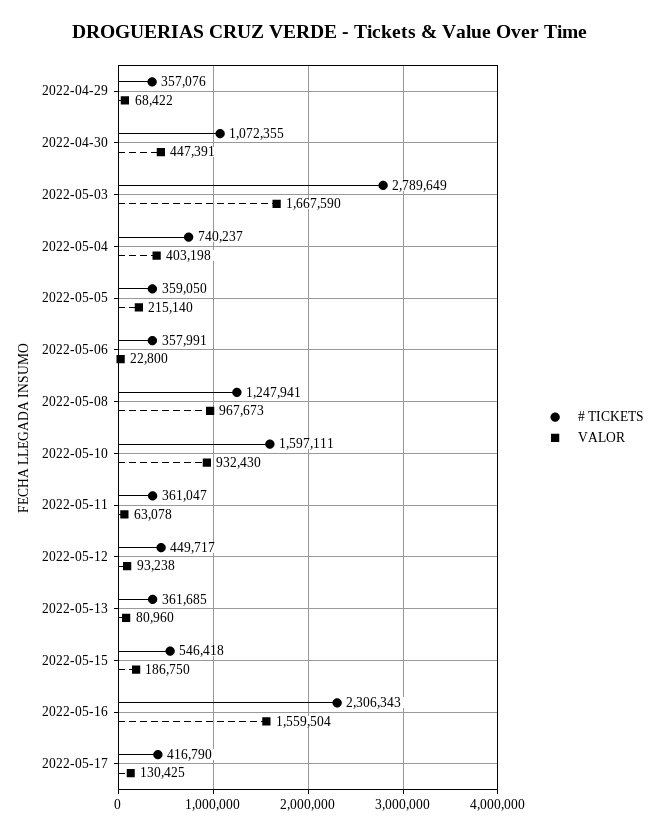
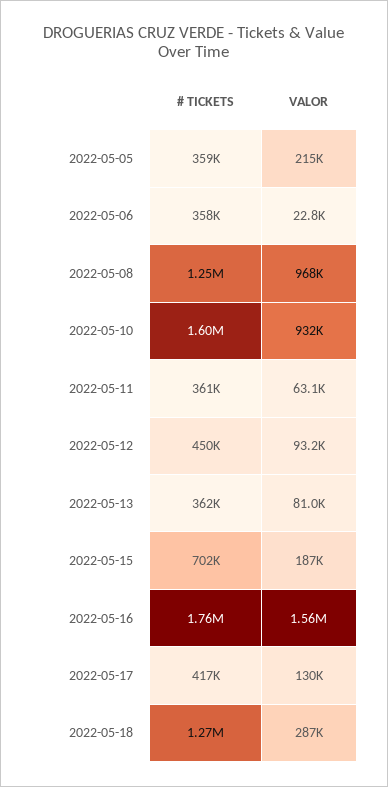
# TICKETS, 2022-04-29: 357076 -> none
VALOR, 2022-04-29: 68422 -> none
# TICKETS, 2022-04-30: 1072355 -> none
VALOR, 2022-04-30: 447391 -> none
# TICKETS, 2022-05-03: 2789649 -> none
VALOR, 2022-05-03: 1667590 -> none
# TICKETS, 2022-05-04: 740237 -> none
VALOR, 2022-05-04: 403198 -> none
# TICKETS, 2022-05-15: 546418 -> 702000
# TICKETS, 2022-05-16: 2306343 -> 1760000
# TICKETS, 2022-05-18: none -> 1270000
VALOR, 2022-05-18: none -> 287000

